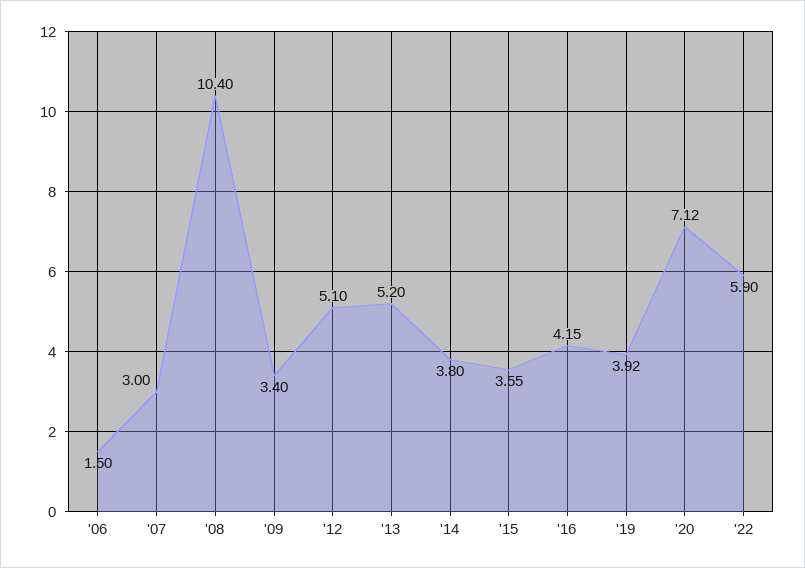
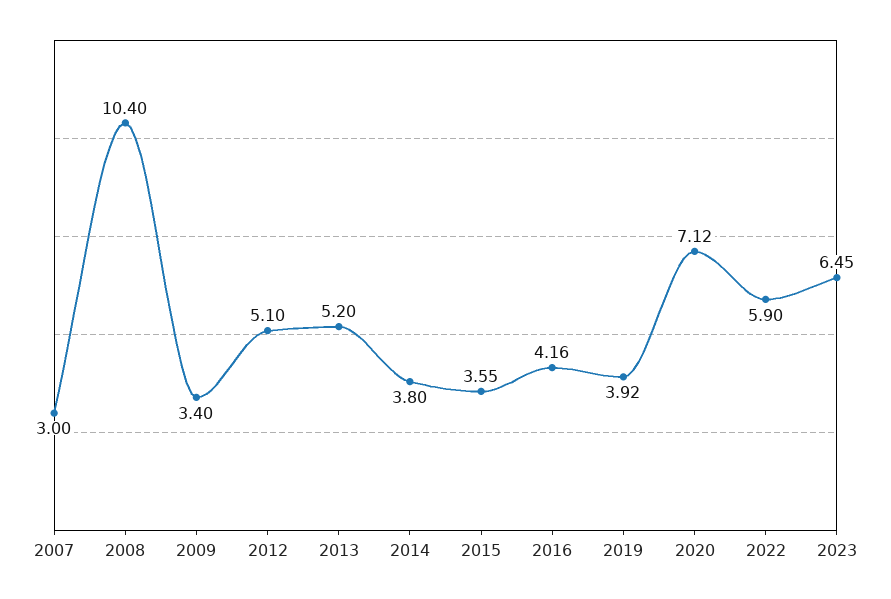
'06: 1.5 -> none
'16: 4.15 -> 4.16
2023: none -> 6.45

